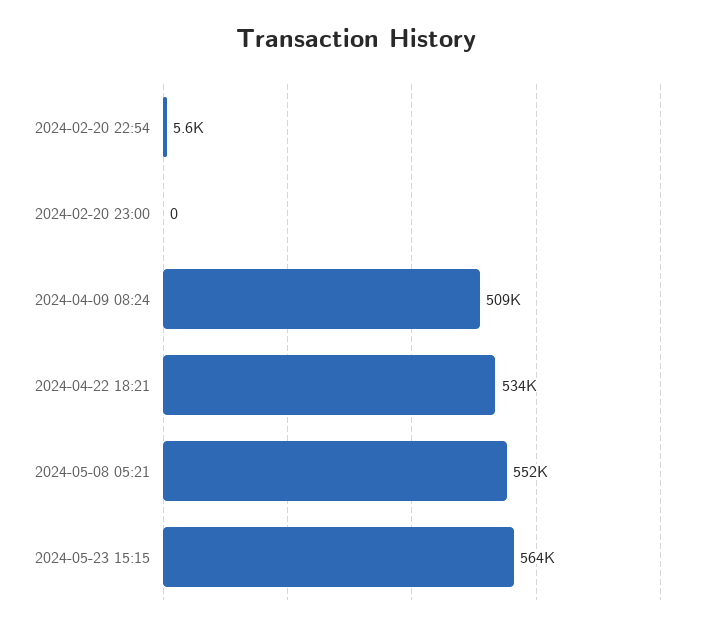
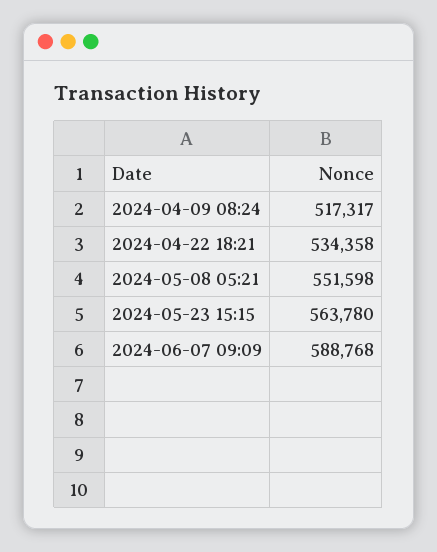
2024-02-20 22:54: 5600 -> none
2024-02-20 23:00: 0 -> none
2024-04-09 08:24: 509000 -> 517317
2024-06-07 09:09: none -> 588768

